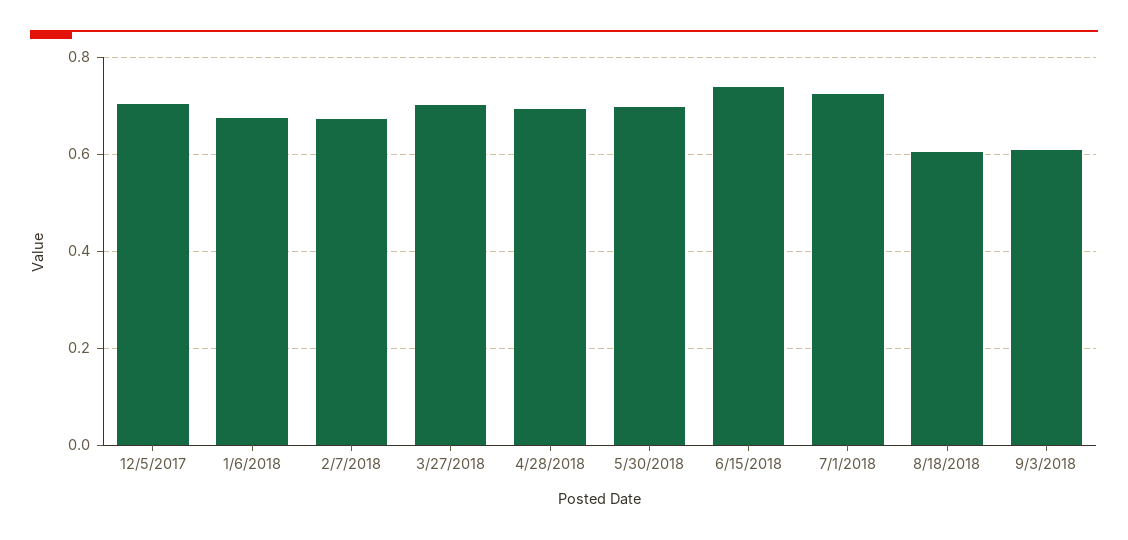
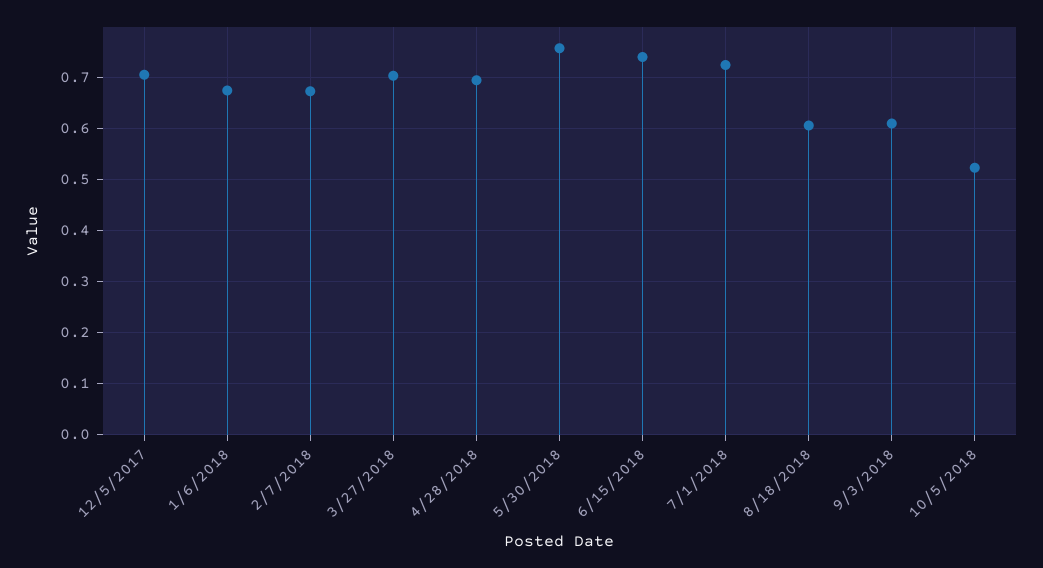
5/30/2018: 0.7 -> 0.76
10/5/2018: none -> 0.52

